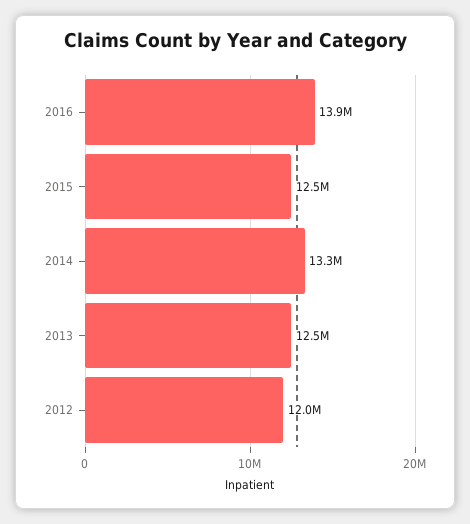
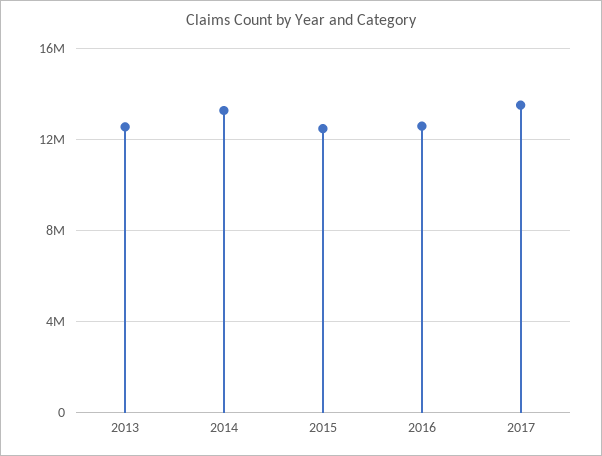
2016: 13900000 -> 12500000
2012: 12000000 -> none
2017: none -> 13500000

